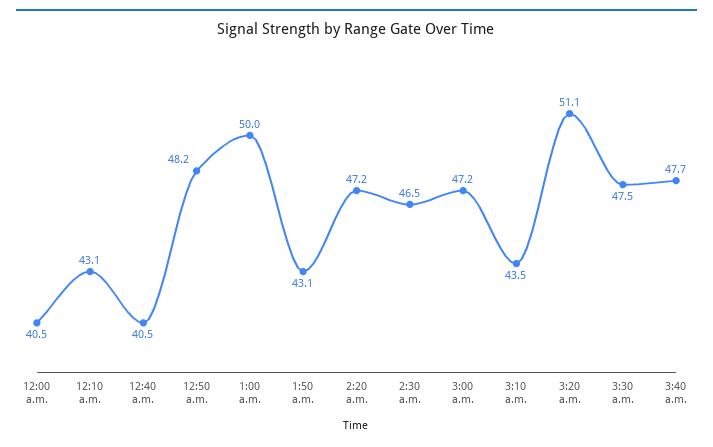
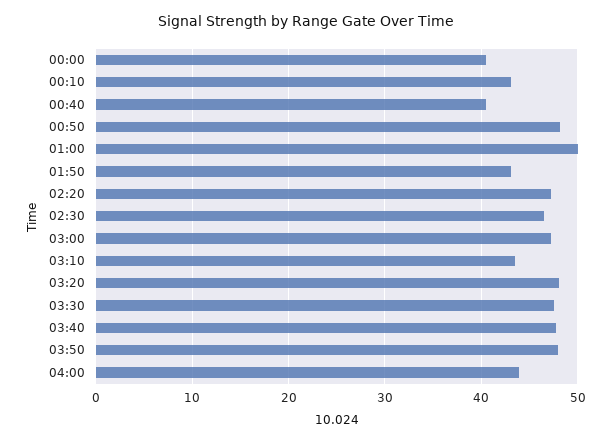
3:20 a.m.: 51.1 -> 48
03:50: none -> 48
04:00: none -> 44

